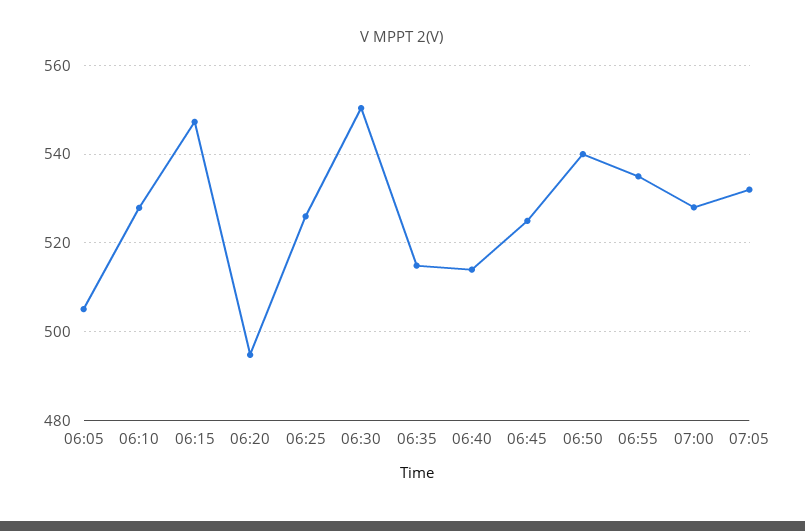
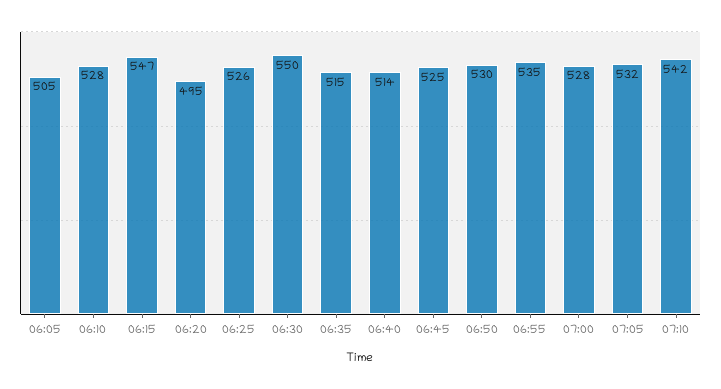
06:50: 540 -> 530
07:10: none -> 542

